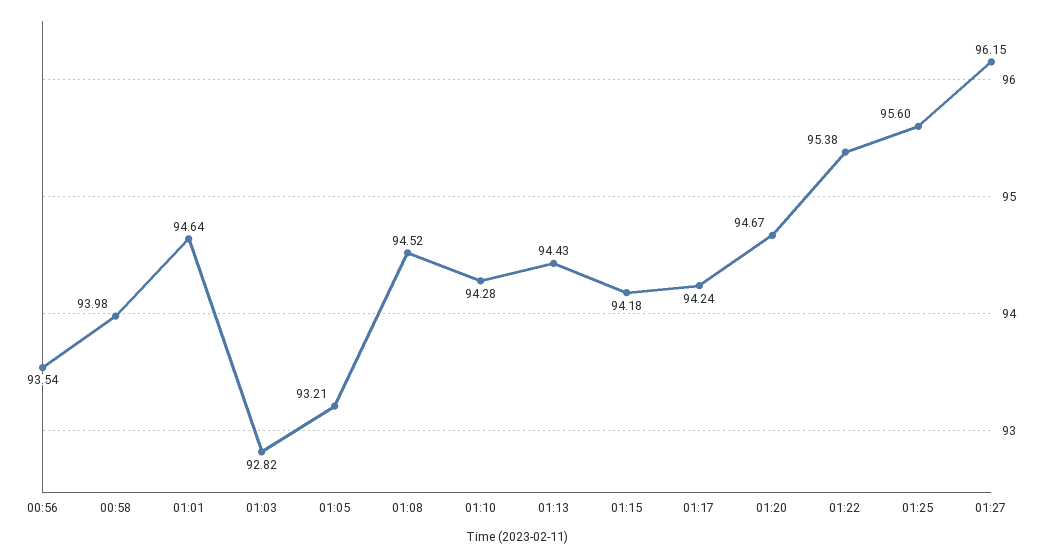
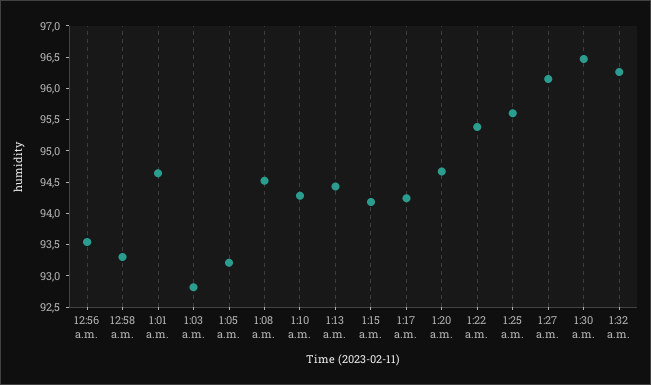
00:58: 93.98 -> 93.25
1:30 a.m.: none -> 96.5
1:32 a.m.: none -> 96.25

